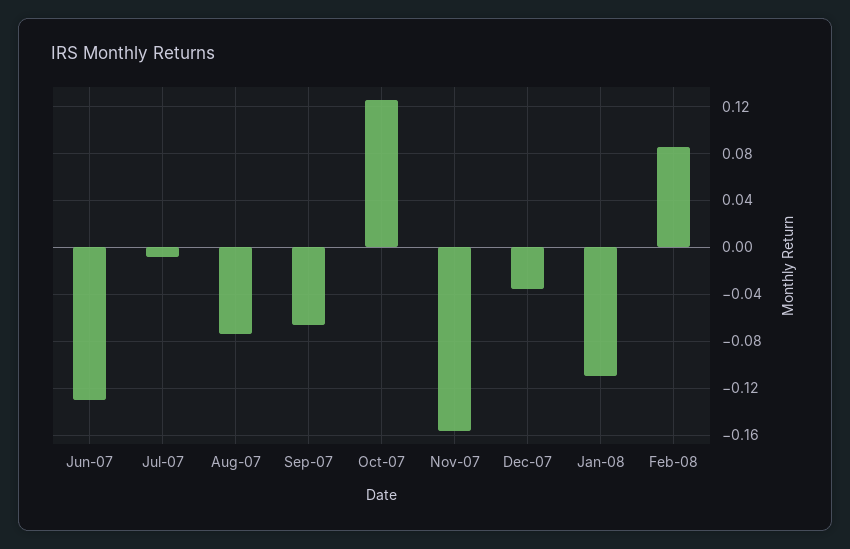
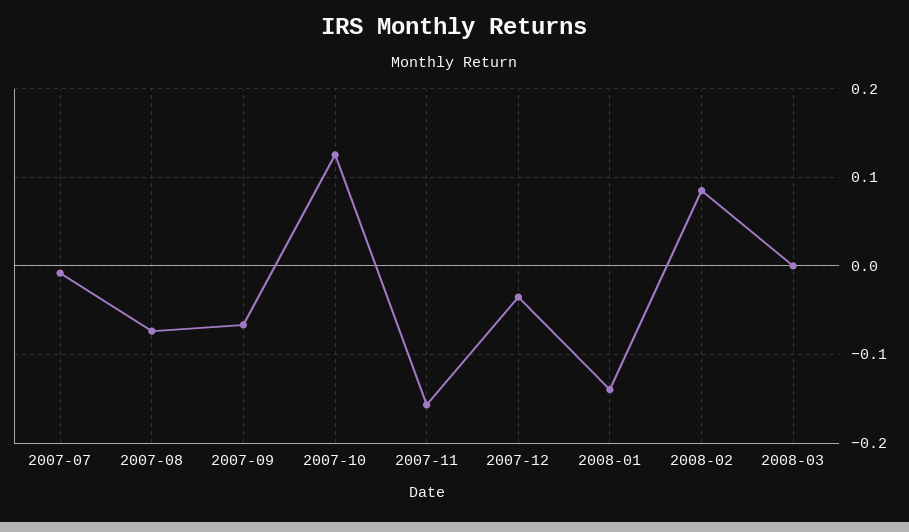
Jun-07: -0.13 -> none
Jan-08: -0.11 -> -0.14
2008-03: none -> 0

